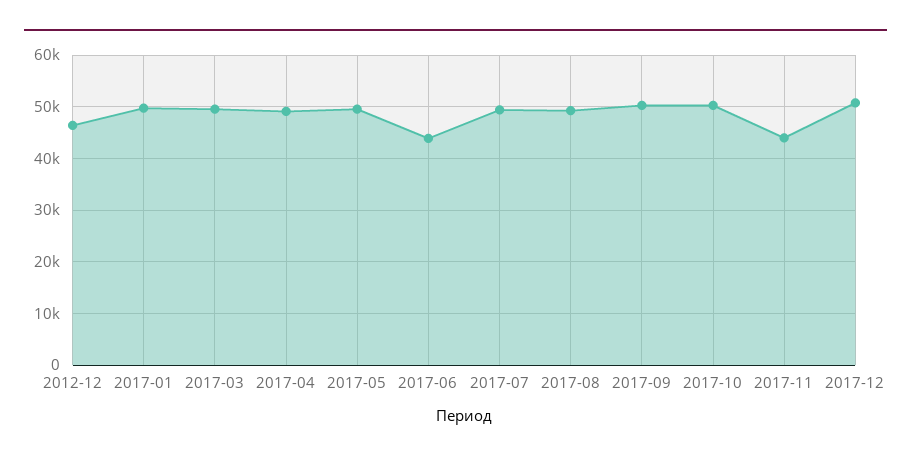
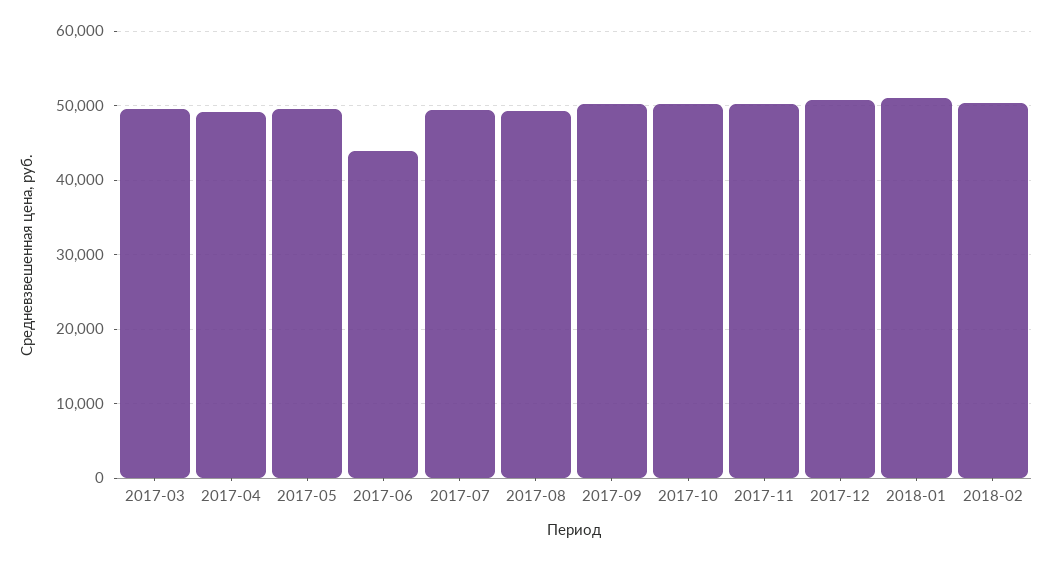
2012-12: 46000 -> none
2017-01: 50000 -> none
2017-11: 44000 -> 50000
2018-01: none -> 51000
2018-02: none -> 50000

